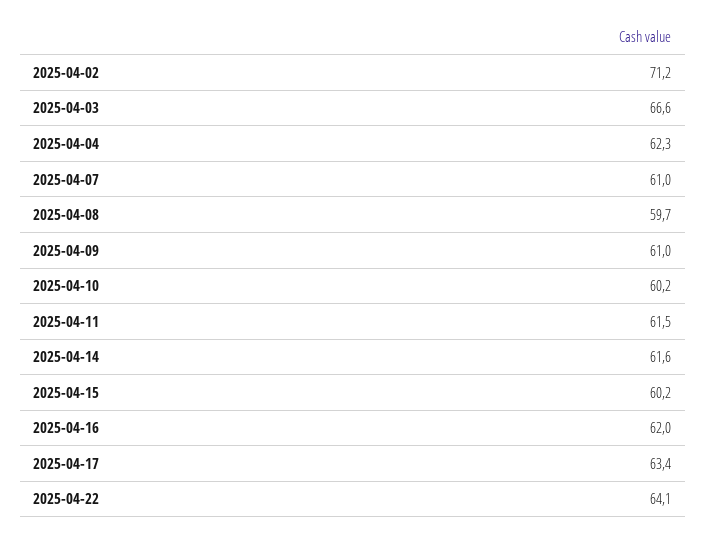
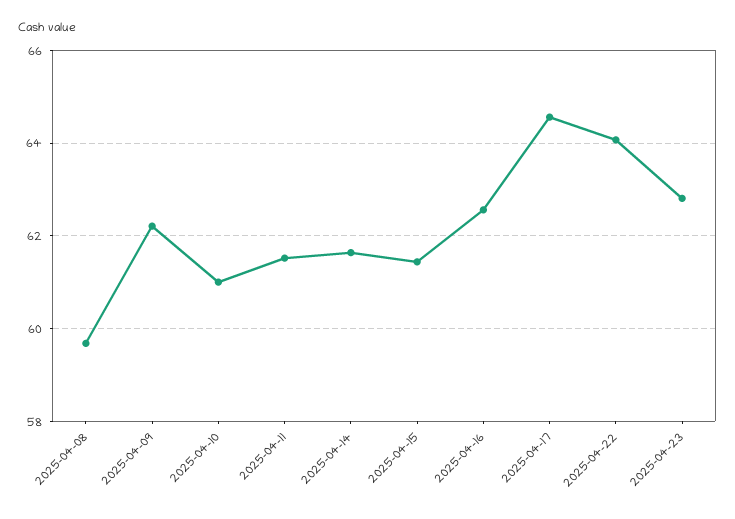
2025-04-02: 71.2 -> none
2025-04-03: 66.6 -> none
2025-04-04: 62.3 -> none
2025-04-07: 61 -> none
2025-04-09: 61 -> 62.2
2025-04-10: 60.2 -> 61
2025-04-15: 60.2 -> 61.4
2025-04-16: 62 -> 62.6
2025-04-17: 63.4 -> 64.6
2025-04-23: none -> 62.8

